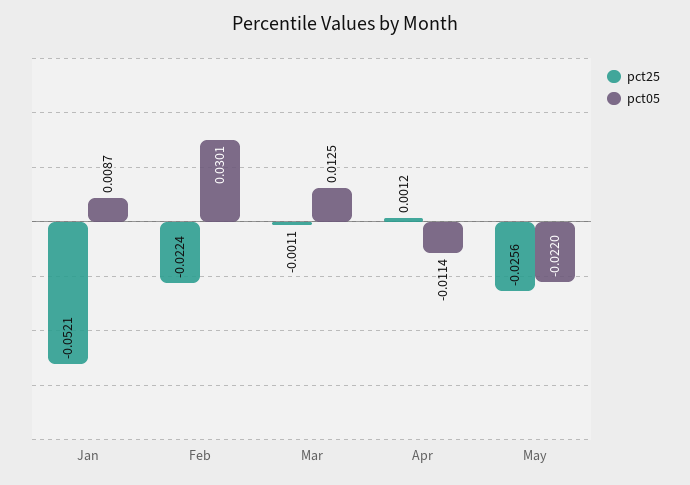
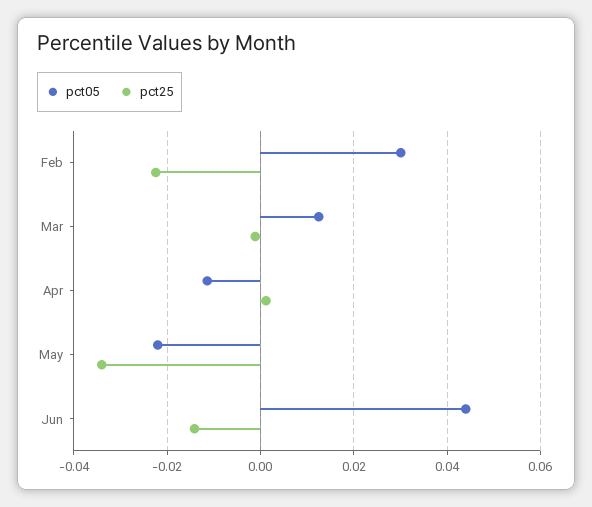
pct25, Jan: -0.0521 -> none
pct05, Jan: 0.0087 -> none
pct25, May: -0.0256 -> -0.034
pct05, Jun: none -> 0.044
pct25, Jun: none -> -0.014

